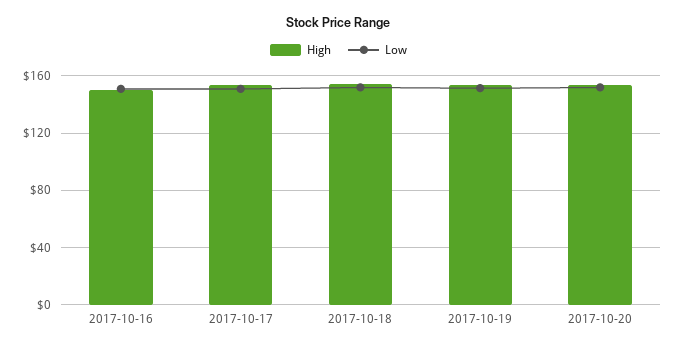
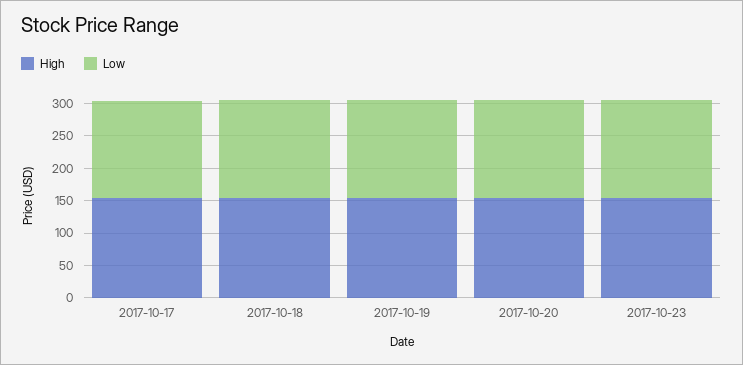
High, 2017-10-16: 150 -> none
Low, 2017-10-16: 150 -> none
High, 2017-10-23: none -> 150
Low, 2017-10-23: none -> 150

